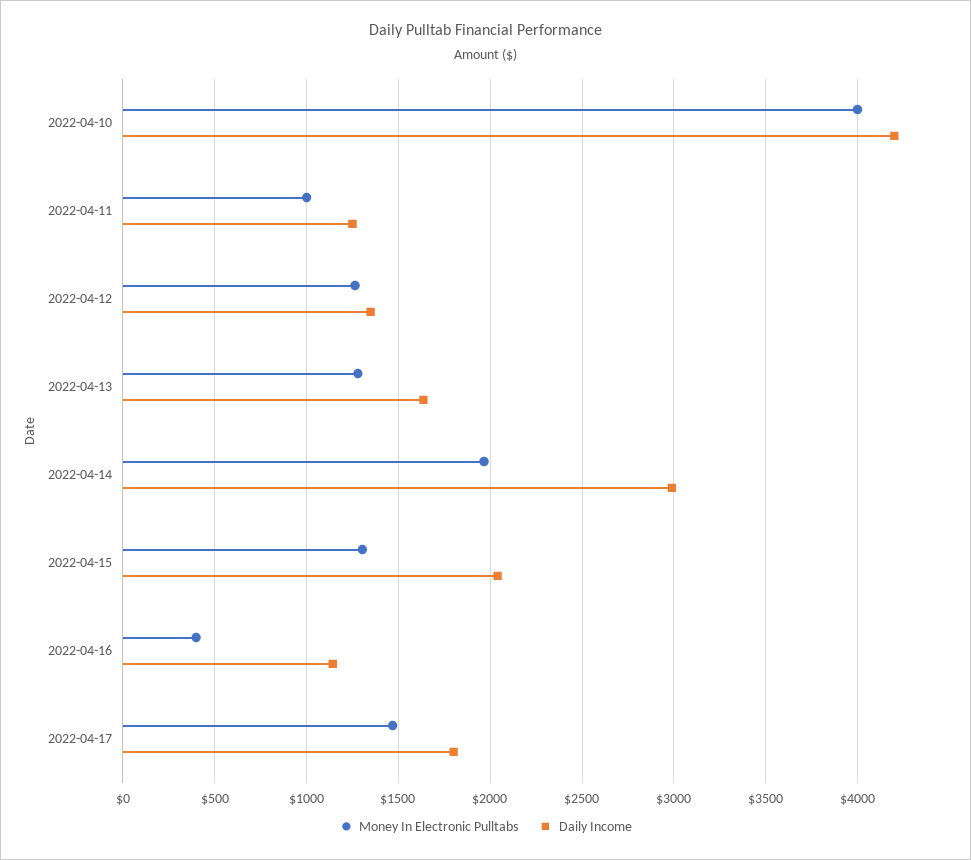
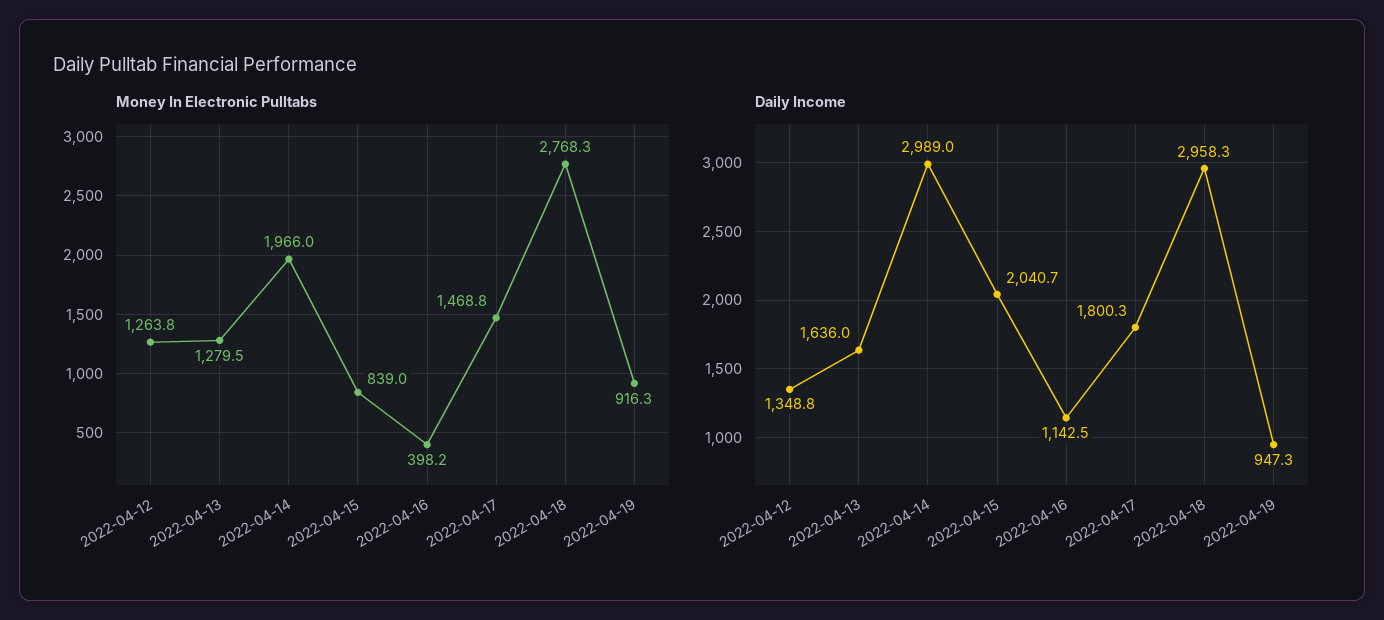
Money In Electronic Pulltabs, 2022-04-10: 4000 -> none
Daily Income, 2022-04-10: 4200 -> none
Money In Electronic Pulltabs, 2022-04-11: 1000 -> none
Daily Income, 2022-04-11: 1250 -> none
Money In Electronic Pulltabs, 2022-04-15: 1300 -> 839
Money In Electronic Pulltabs, 2022-04-18: none -> 2768.3
Money In Electronic Pulltabs, 2022-04-19: none -> 916.3
Daily Income, 2022-04-18: none -> 2958.3
Daily Income, 2022-04-19: none -> 947.3

